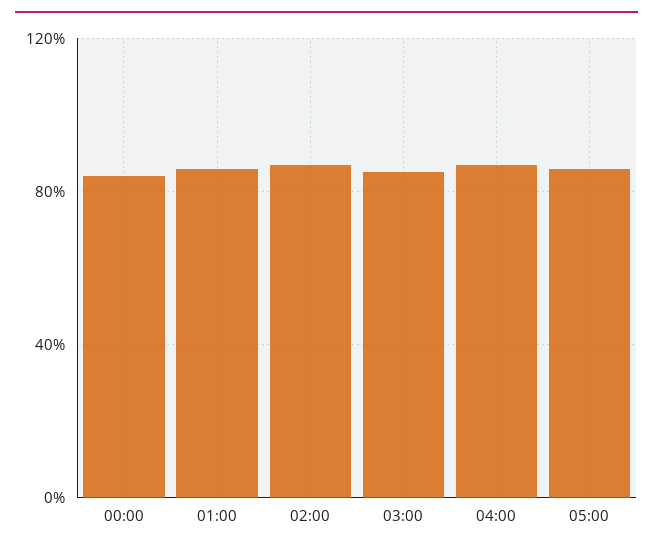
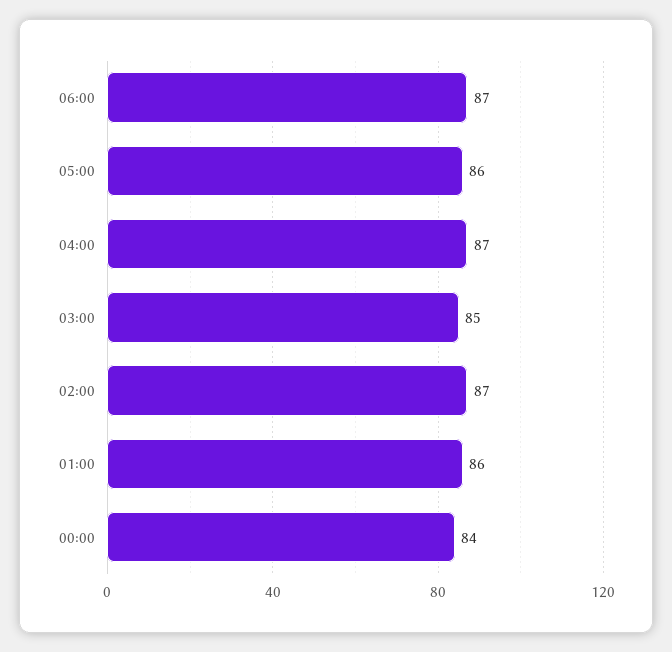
06:00: none -> 87

